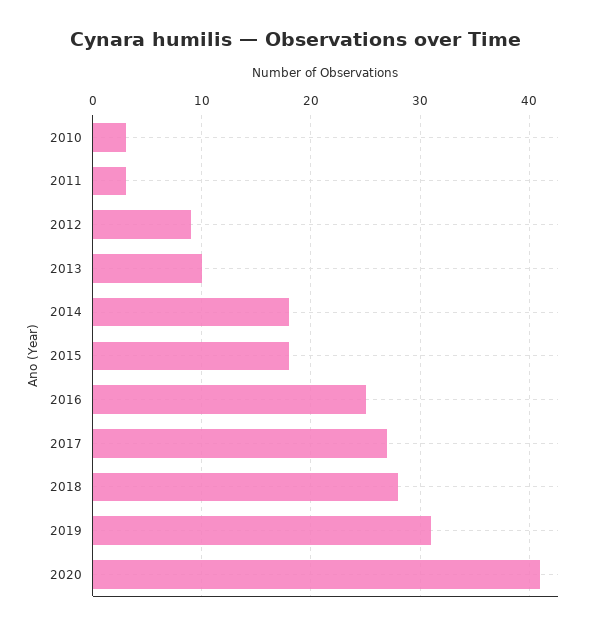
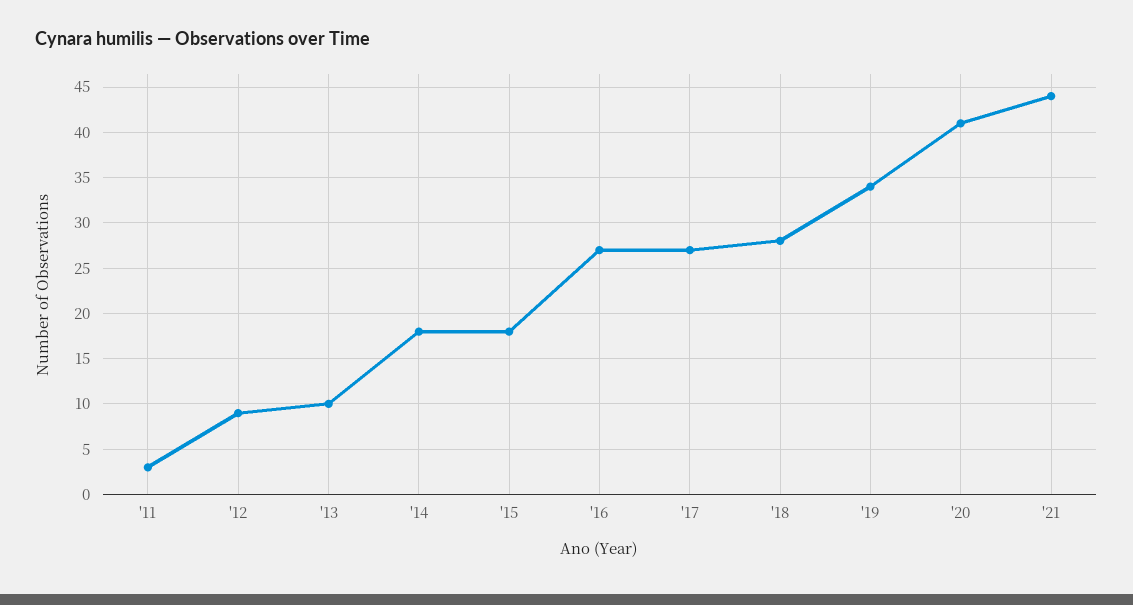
2010: 3 -> none
2016: 25 -> 27
2019: 31 -> 34
'21: none -> 44

